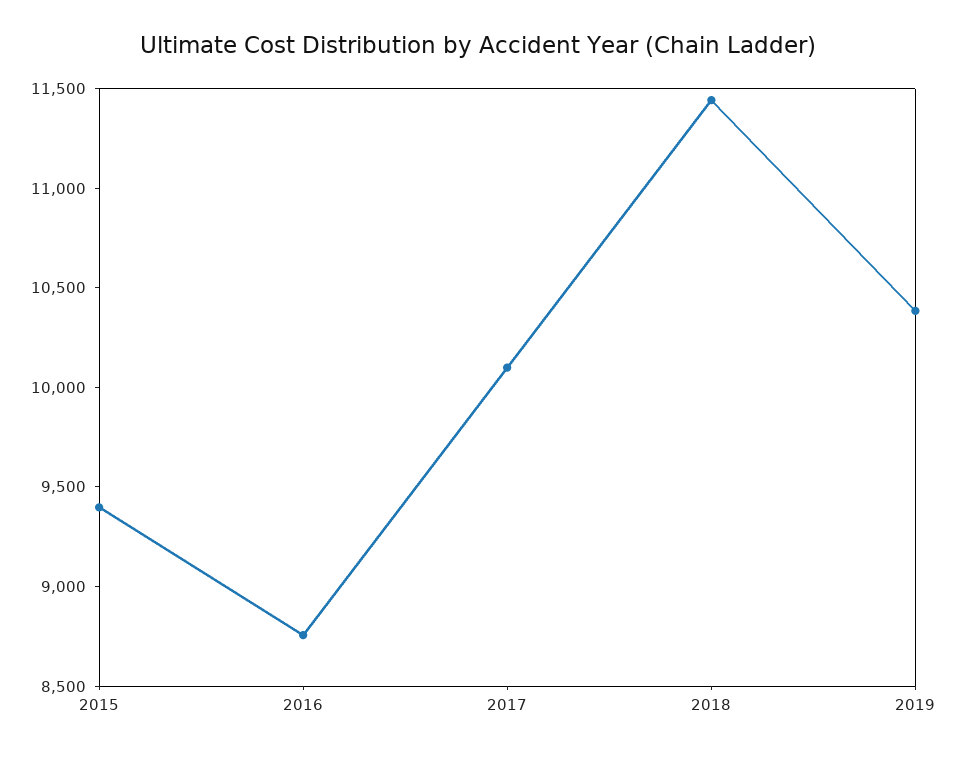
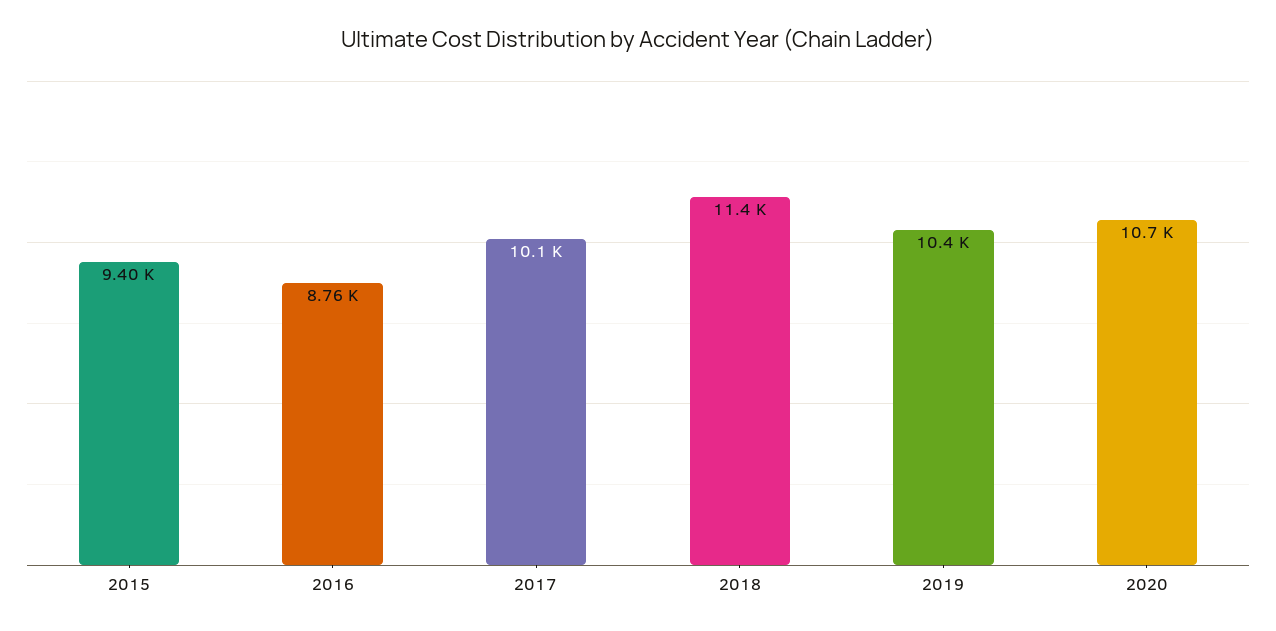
2020: none -> 10700

